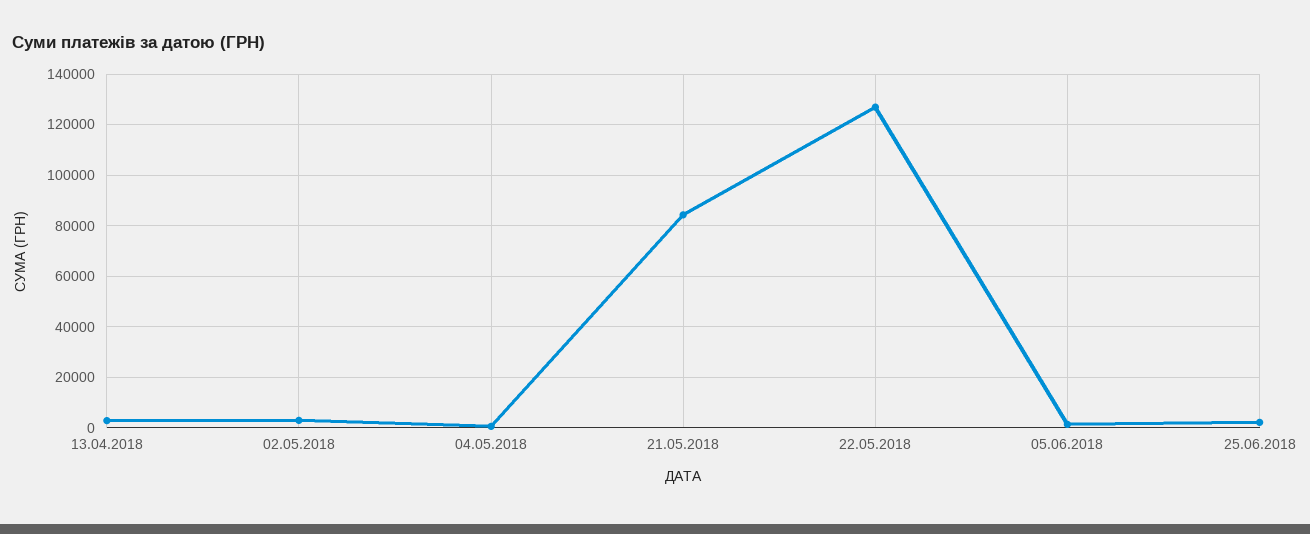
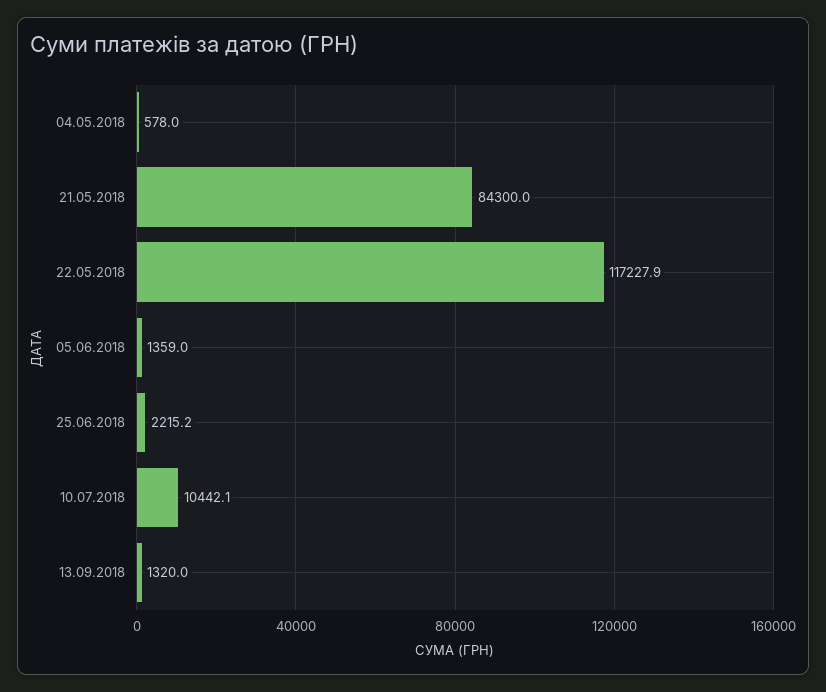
13.04.2018: 2500 -> none
02.05.2018: 2500 -> none
22.05.2018: 127500 -> 117227.9
10.07.2018: none -> 10442.1
13.09.2018: none -> 1320

